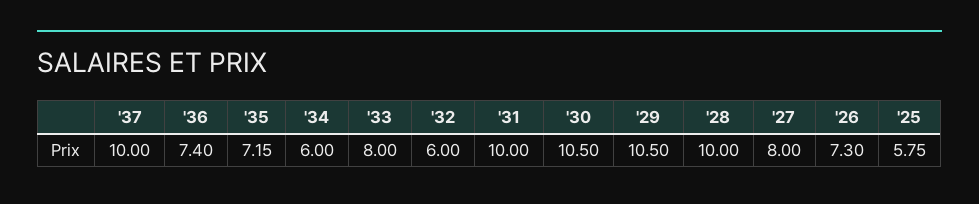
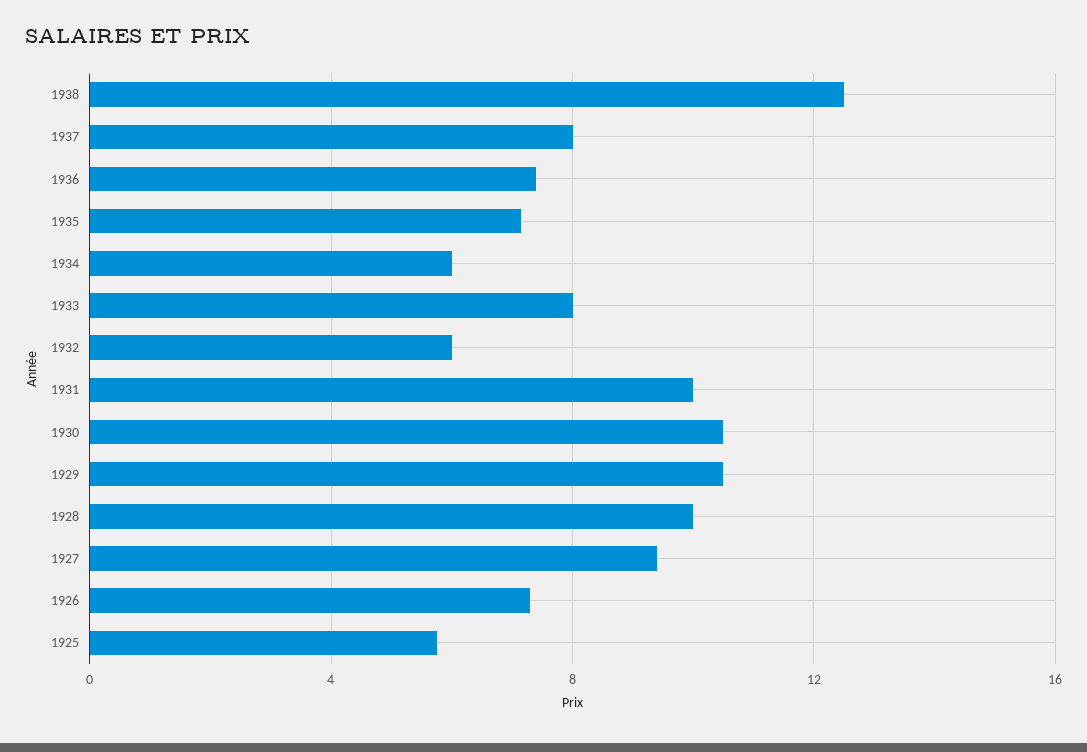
'37: 10 -> 8
'27: 8 -> 9.5
1938: none -> 12.5

